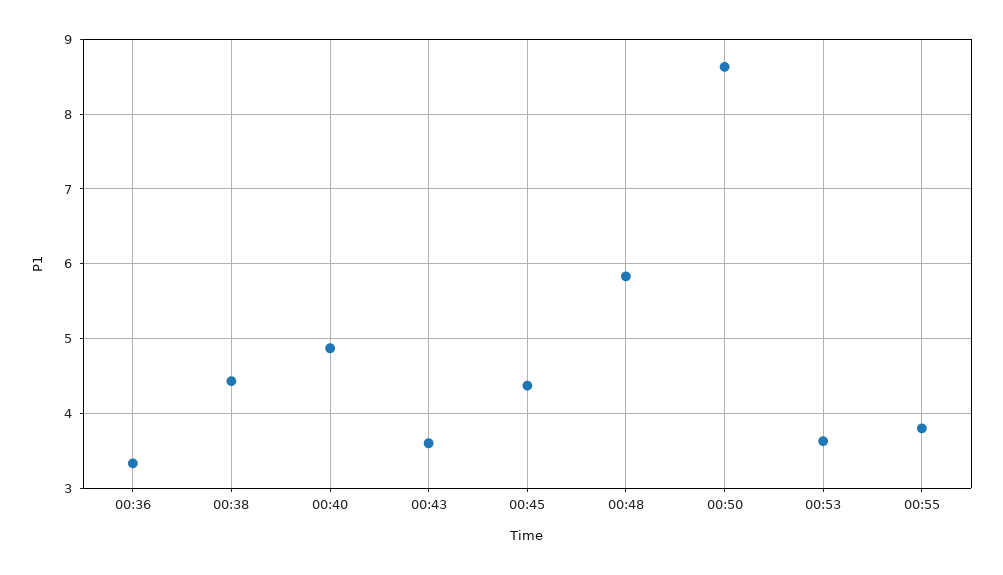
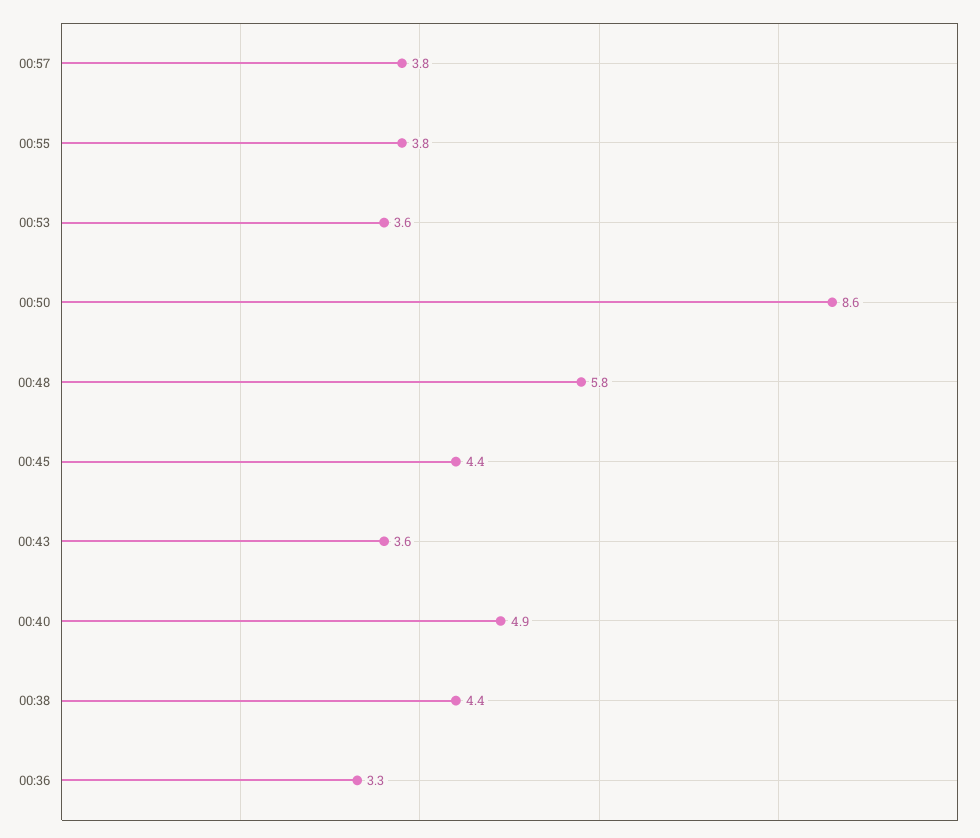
00:57: none -> 3.8

